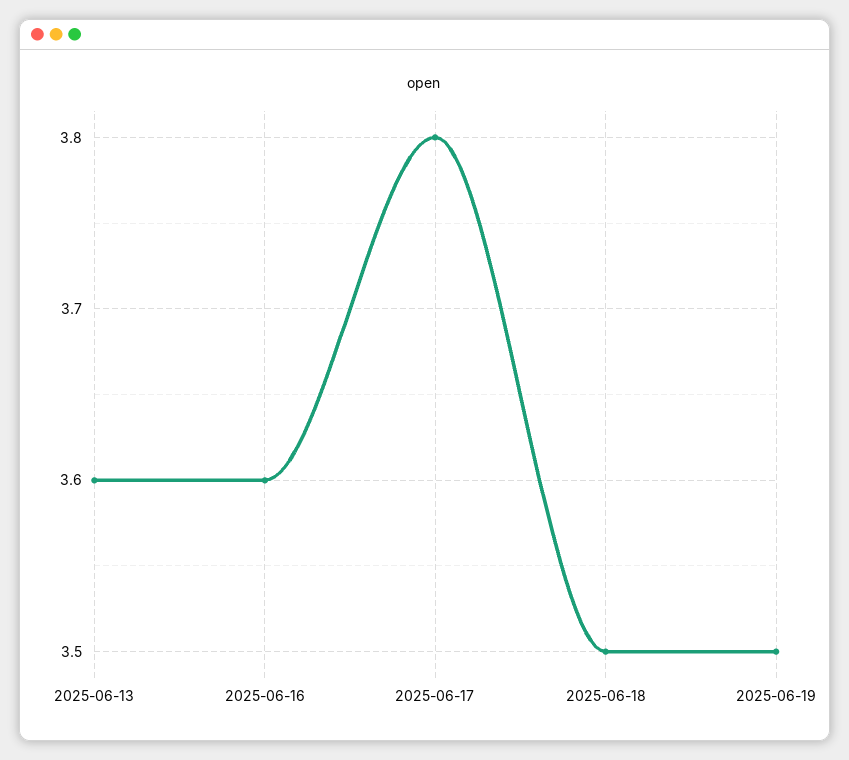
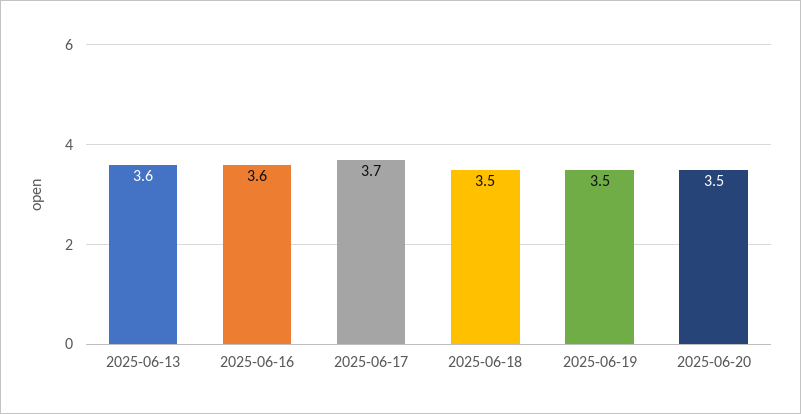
2025-06-17: 3.8 -> 3.7
2025-06-20: none -> 3.5

